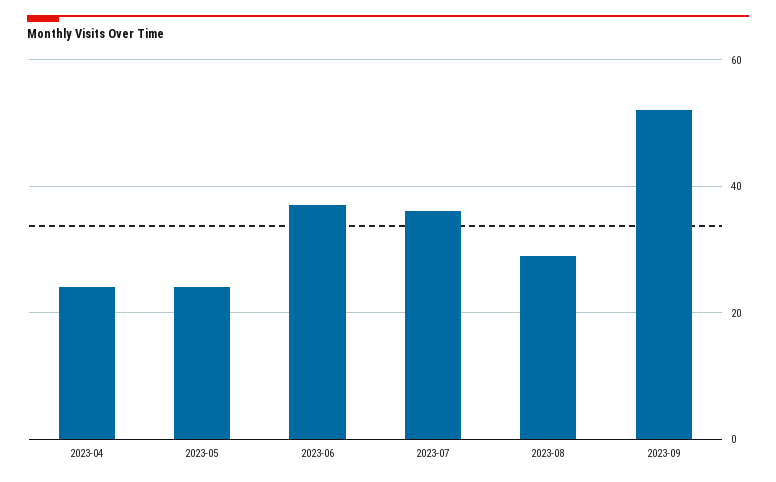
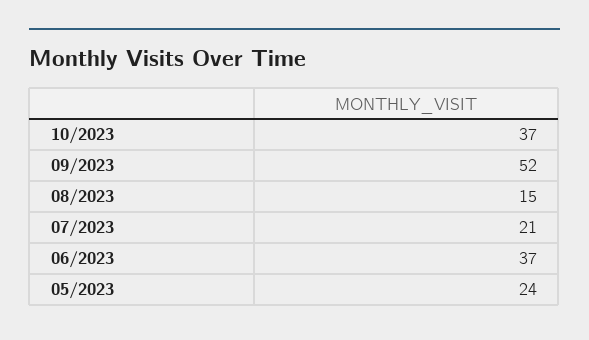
2023-04: 25 -> none
2023-07: 35 -> 21
2023-08: 30 -> 15
10/2023: none -> 37

